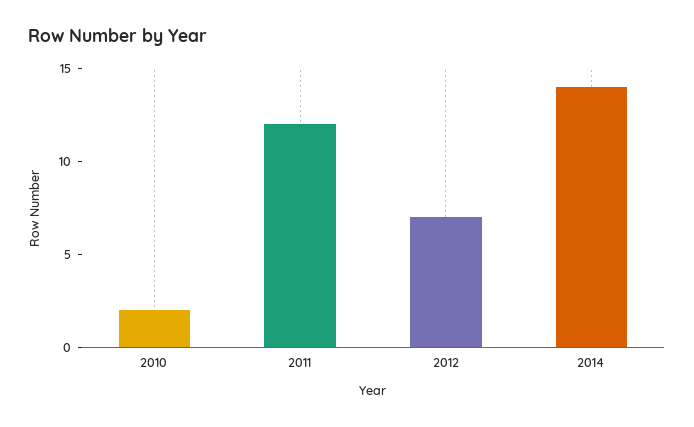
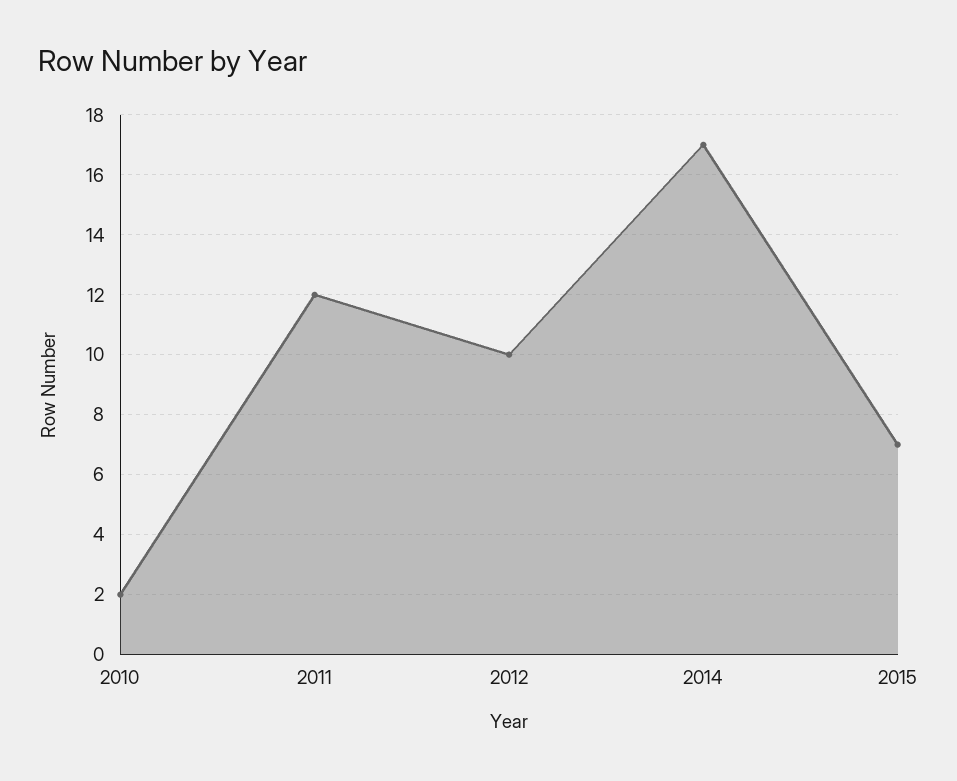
2012: 7 -> 10
2014: 14 -> 17
2015: none -> 7

